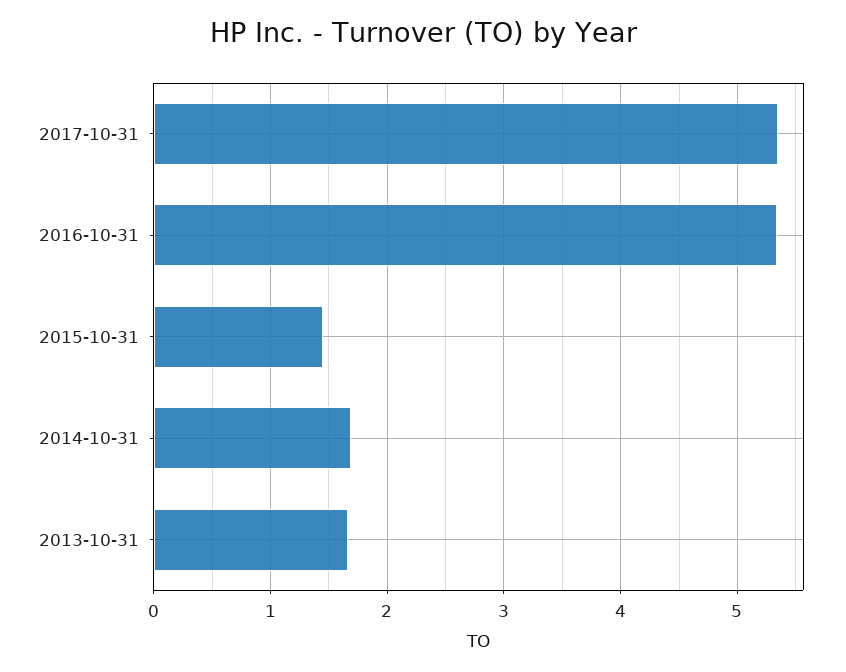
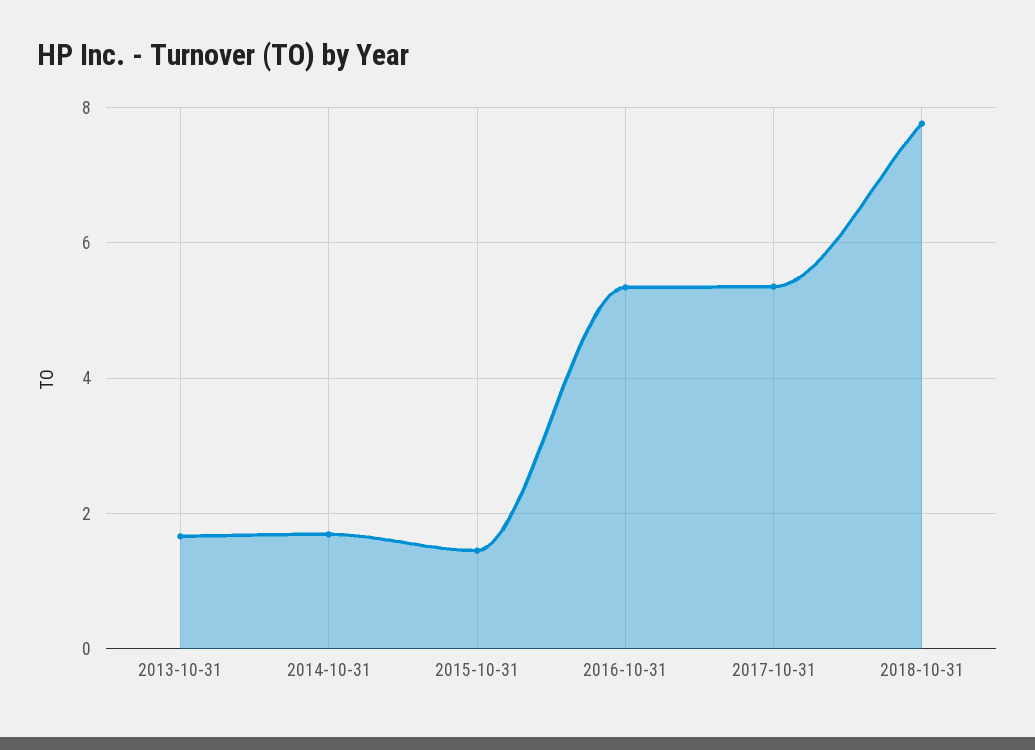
2018-10-31: none -> 7.8

